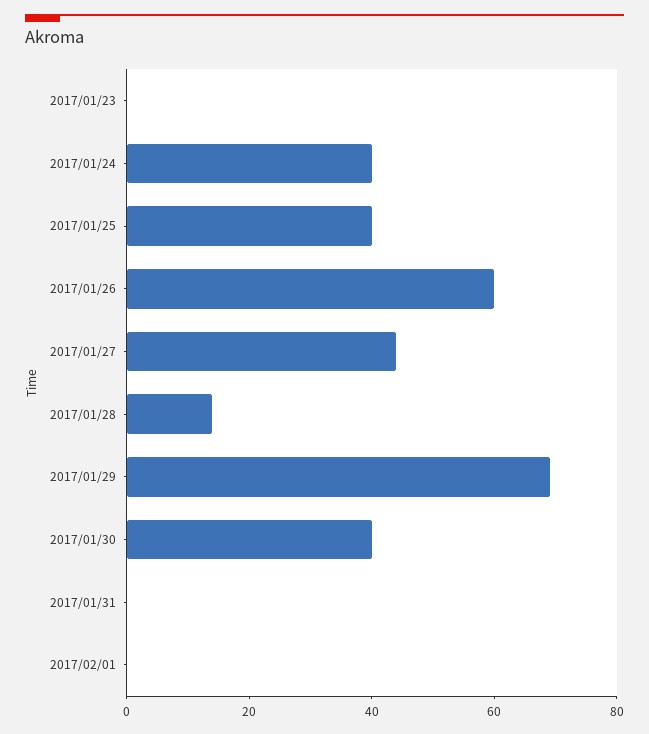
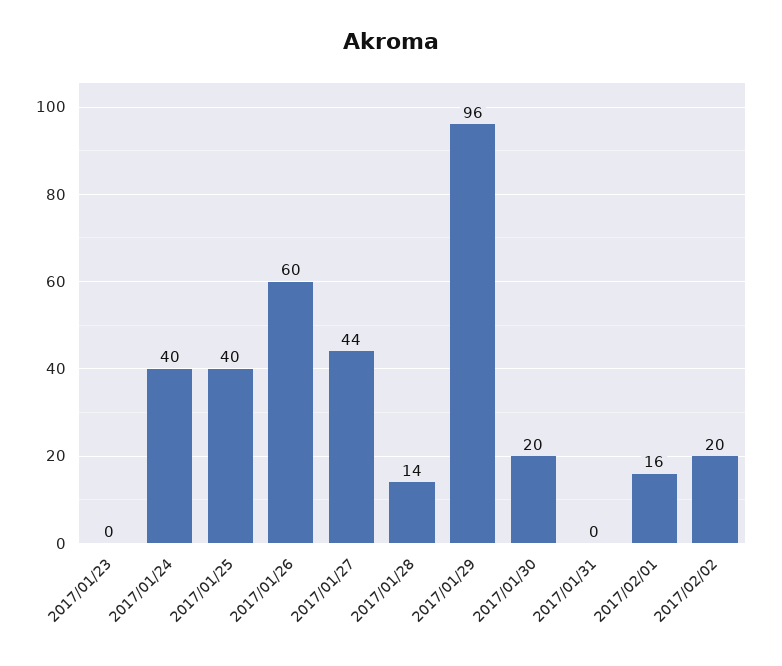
2017/01/29: 70 -> 96
2017/01/30: 40 -> 20
2017/02/01: 0 -> 16
2017/02/02: none -> 20

